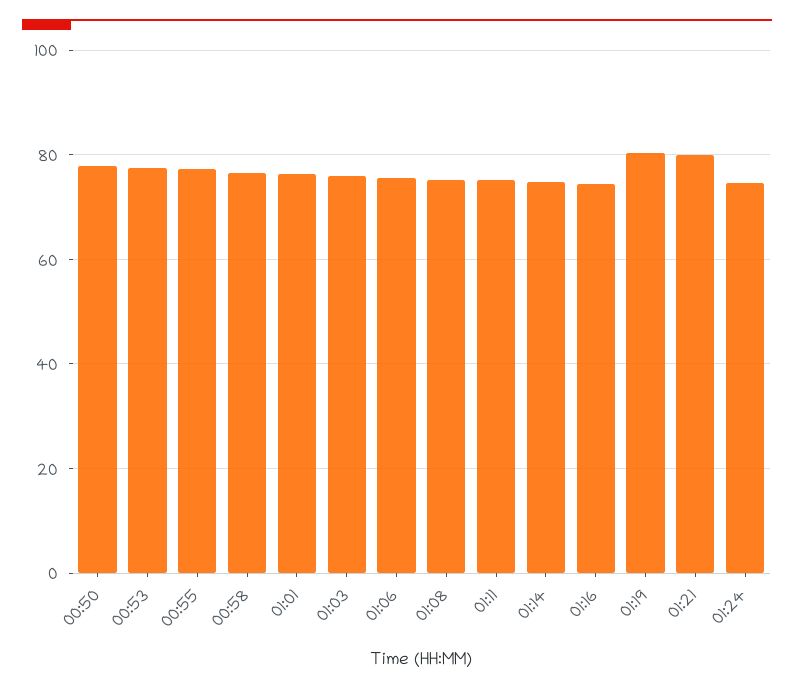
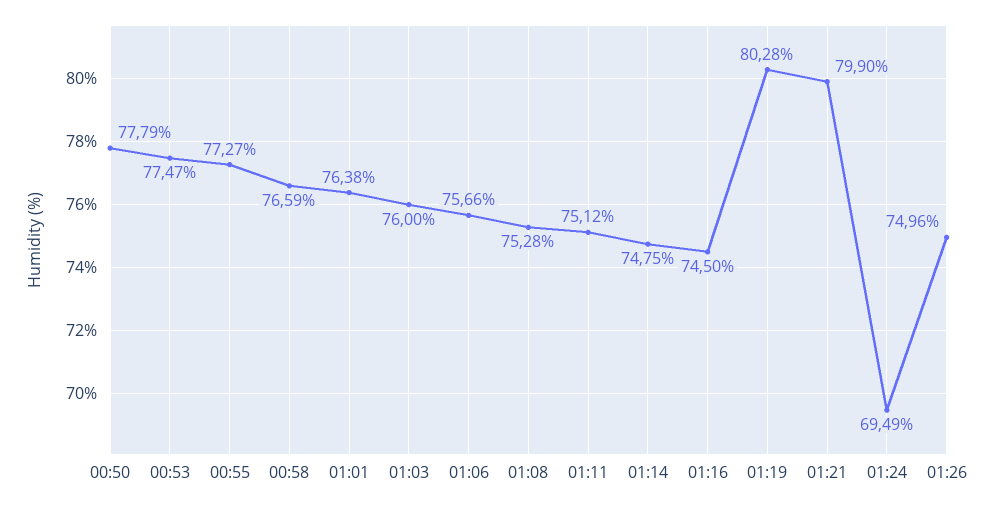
01:24: 74 -> 69.49
01:26: none -> 74.96

